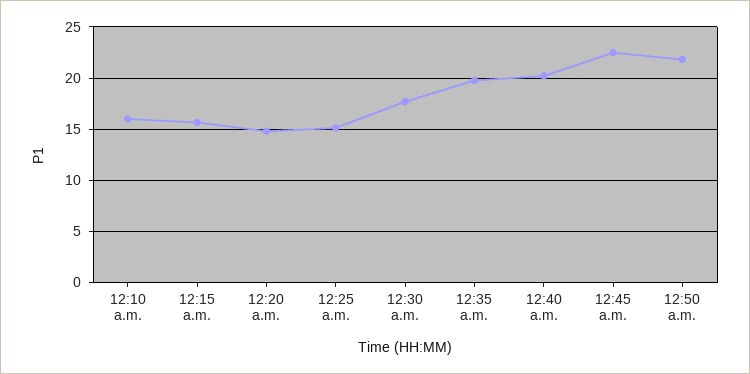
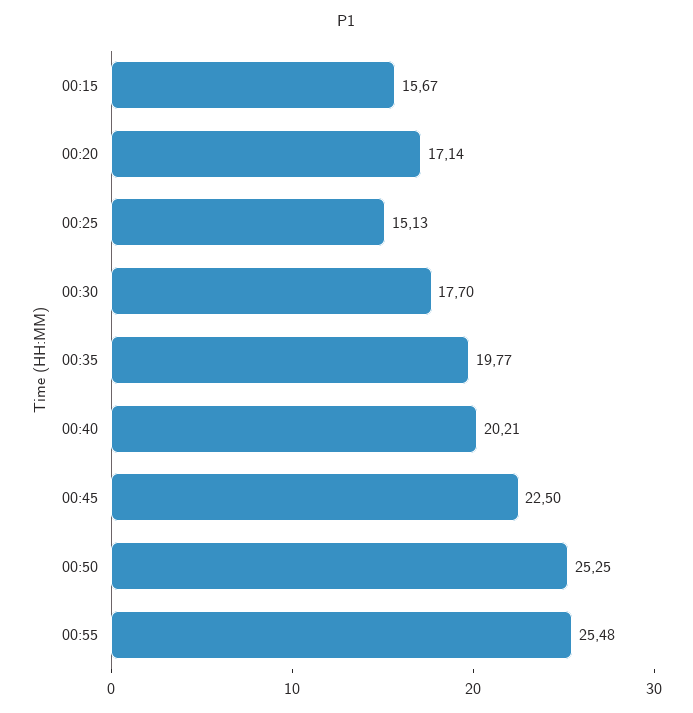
12:10 a.m.: 16 -> none
12:20 a.m.: 15 -> 17.14
12:50 a.m.: 22 -> 25.25
00:55: none -> 25.48

